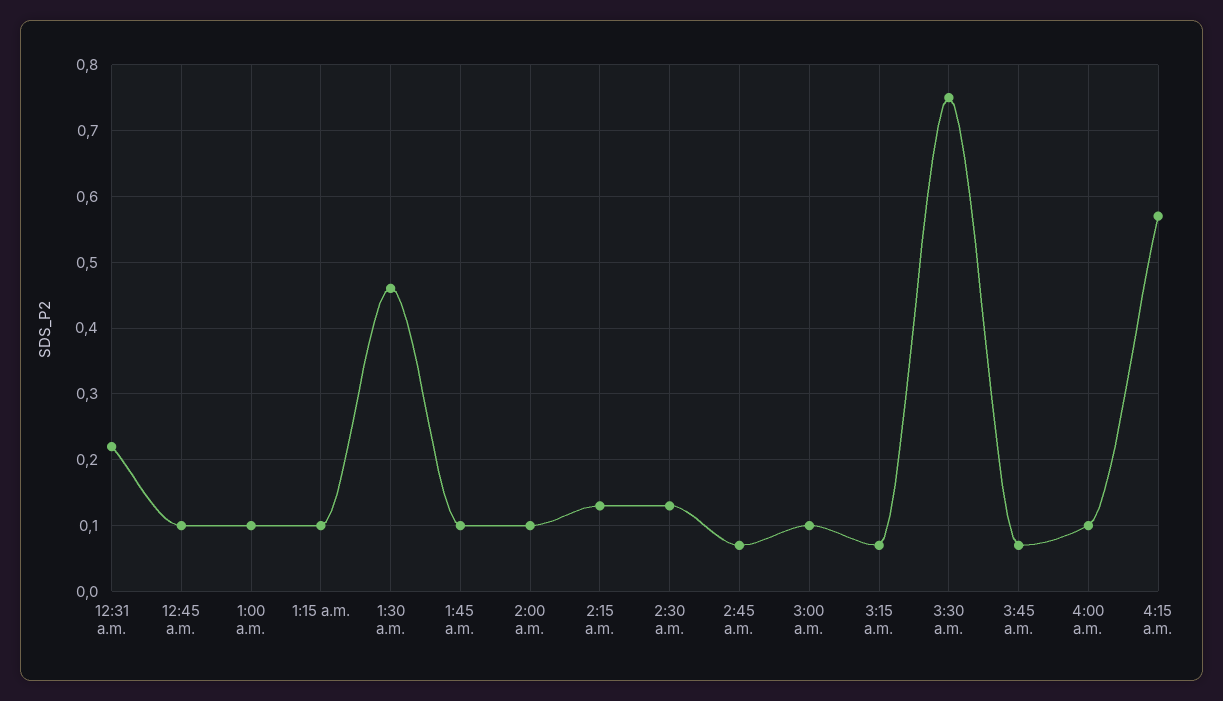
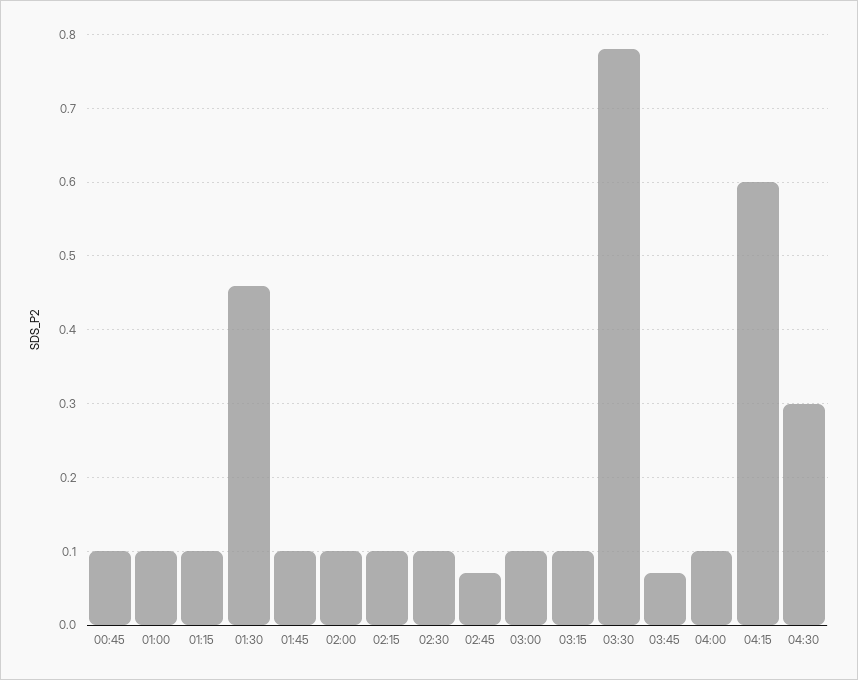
12:31 a.m.: 0.22 -> none
2:15 a.m.: 0.13 -> 0.1
2:30 a.m.: 0.13 -> 0.1
3:15 a.m.: 0.07 -> 0.1
3:30 a.m.: 0.75 -> 0.78
4:15 a.m.: 0.57 -> 0.6
04:30: none -> 0.3

